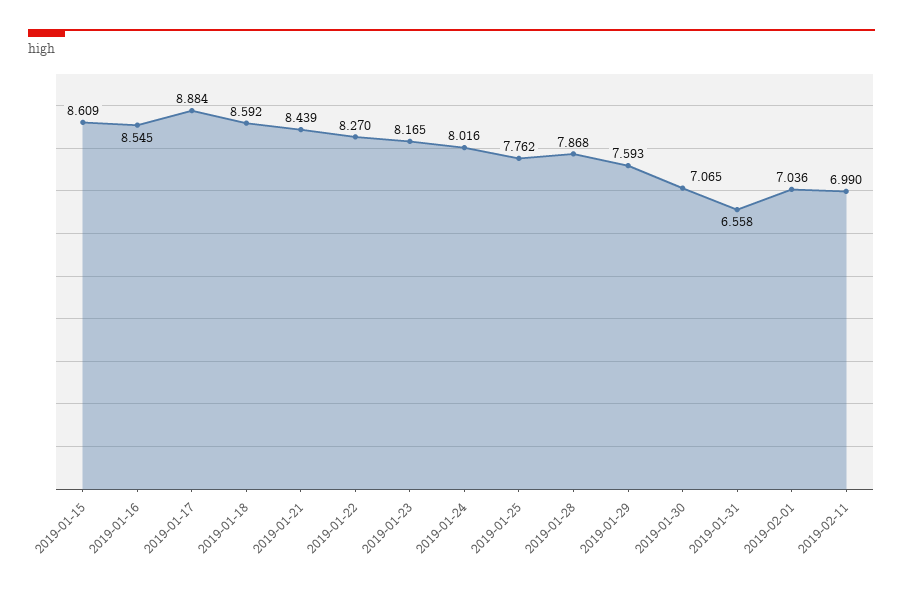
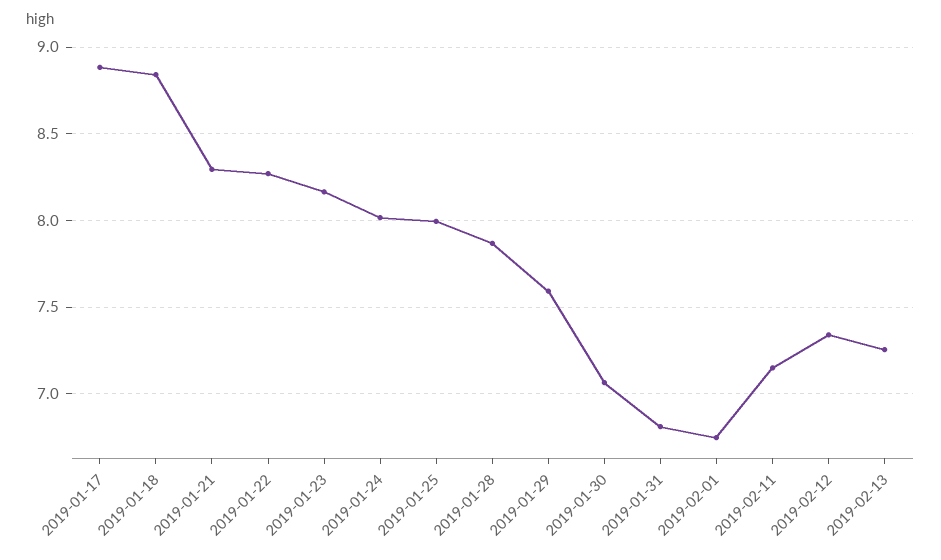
2019-01-15: 8.609 -> none
2019-01-16: 8.545 -> none
2019-01-18: 8.592 -> 8.85
2019-01-21: 8.439 -> 8.3
2019-01-25: 7.762 -> 8
2019-01-31: 6.558 -> 6.8
2019-02-01: 7.036 -> 6.75
2019-02-11: 6.99 -> 7.15
2019-02-12: none -> 7.35
2019-02-13: none -> 7.25

